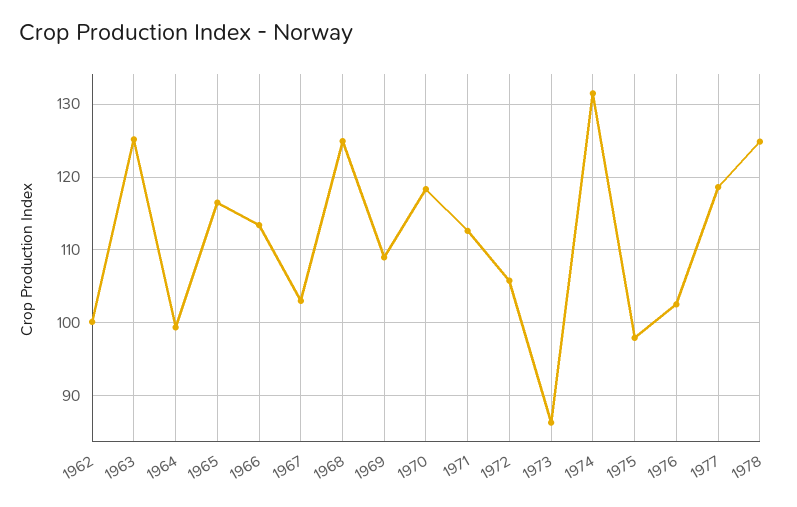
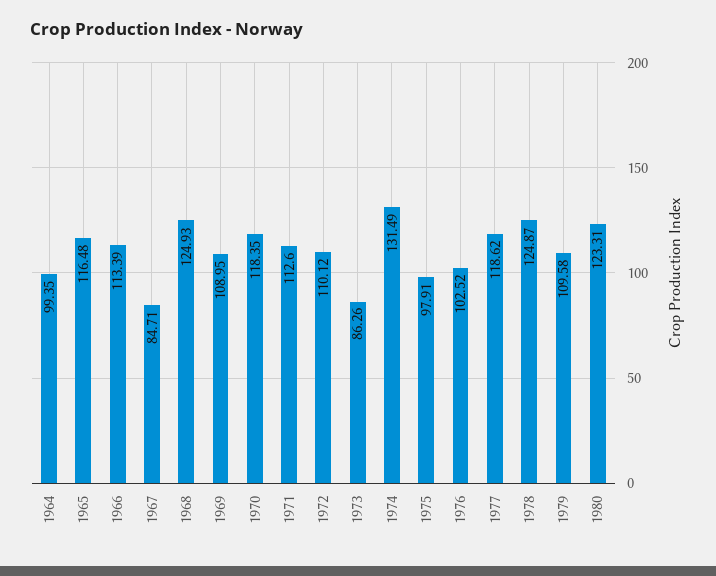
1962: 100 -> none
1963: 125 -> none
1967: 103 -> 84.71
1972: 106 -> 110.12
1979: none -> 109.58
1980: none -> 123.31

